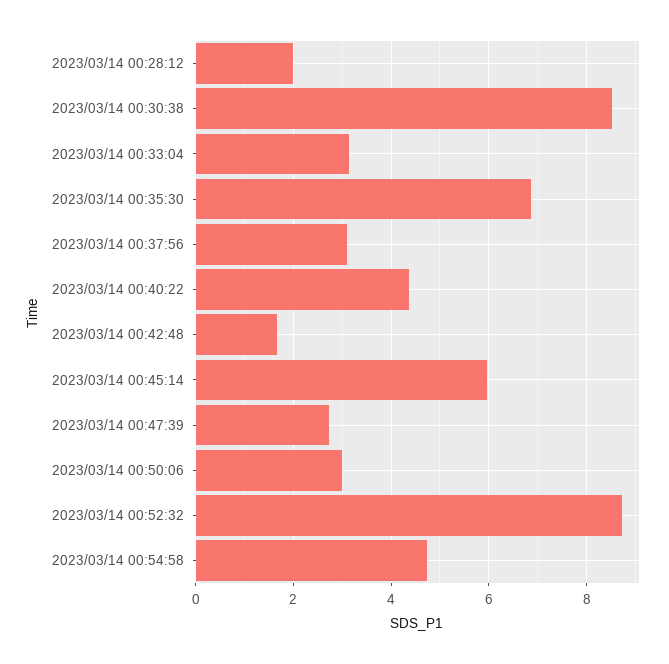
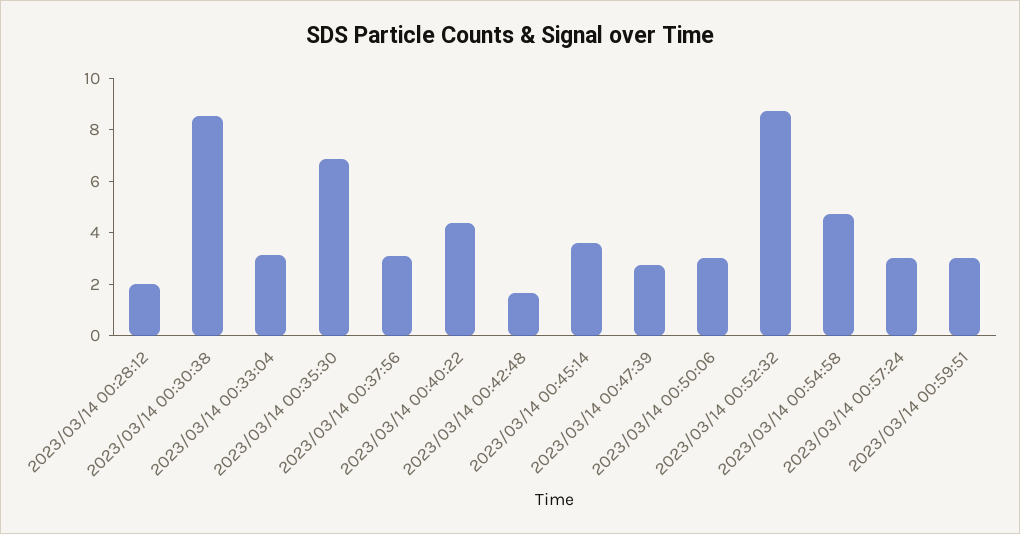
2023/03/14 00:45:14: 6 -> 3.5
2023/03/14 00:57:24: none -> 3
2023/03/14 00:59:51: none -> 3

